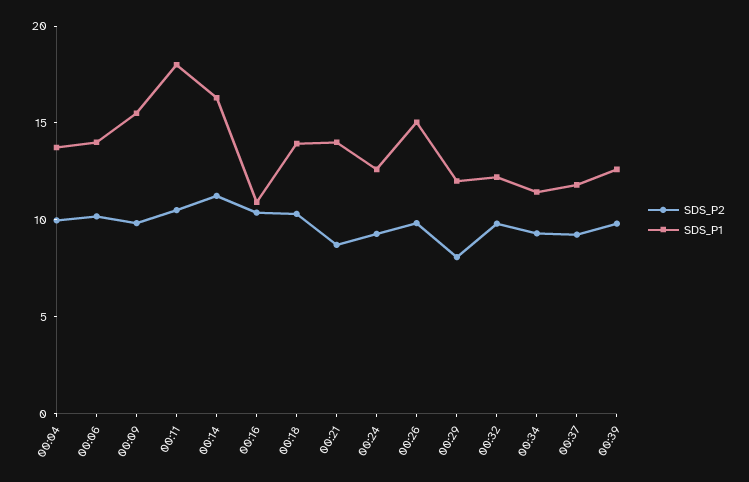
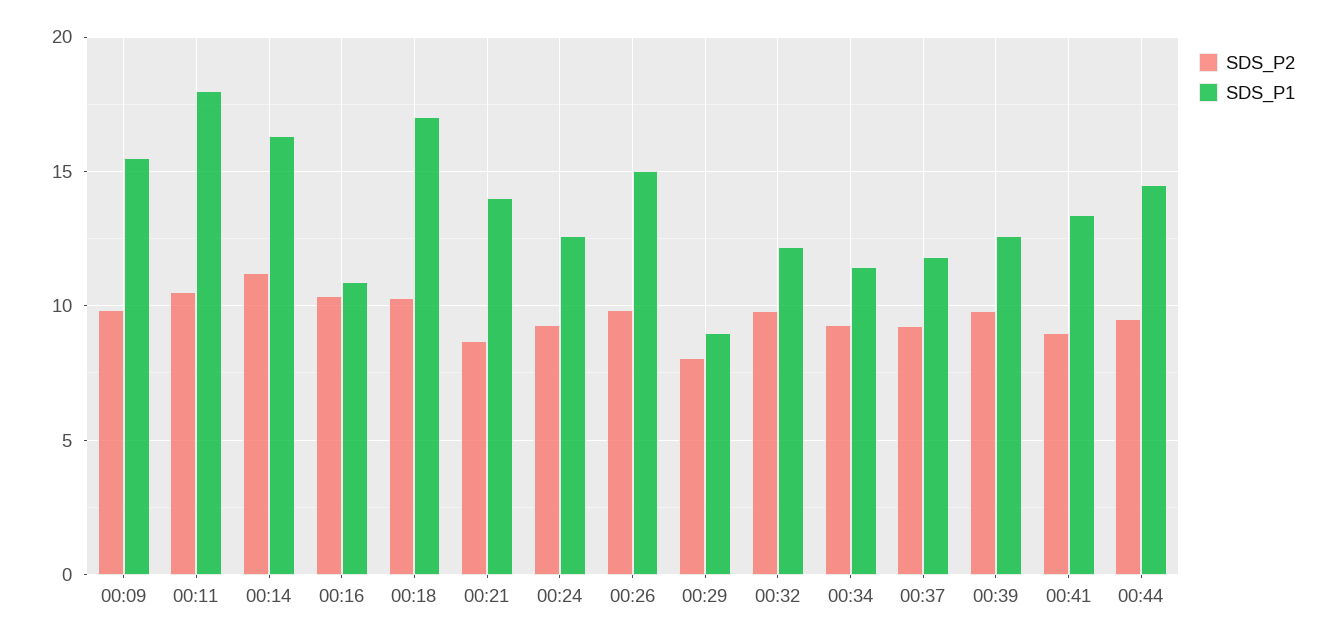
SDS_P2, 00:04: 10 -> none
SDS_P1, 00:04: 14 -> none
SDS_P2, 00:06: 10 -> none
SDS_P1, 00:06: 14 -> none
SDS_P1, 00:18: 14 -> 17
SDS_P1, 00:29: 12 -> 9
SDS_P2, 00:41: none -> 9
SDS_P1, 00:41: none -> 13.5
SDS_P2, 00:44: none -> 9.5
SDS_P1, 00:44: none -> 14.5

